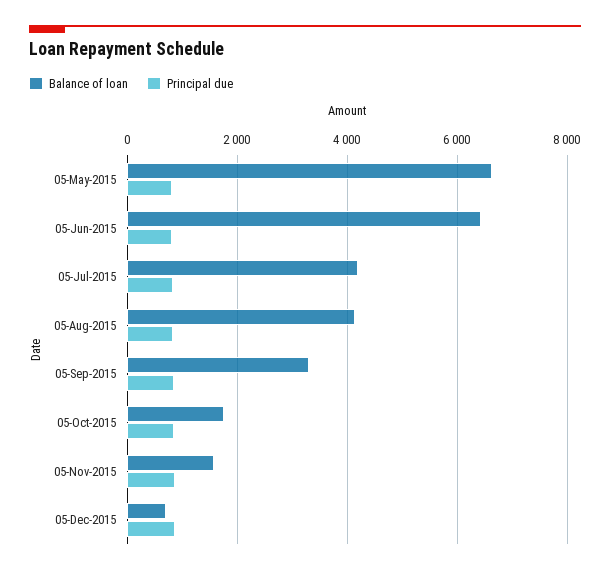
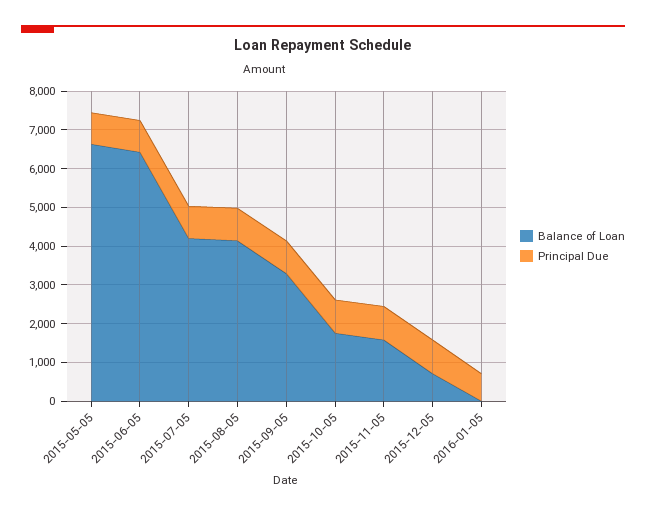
Balance of loan, 2016-01-05: none -> 0
Principal due, 2016-01-05: none -> 750

